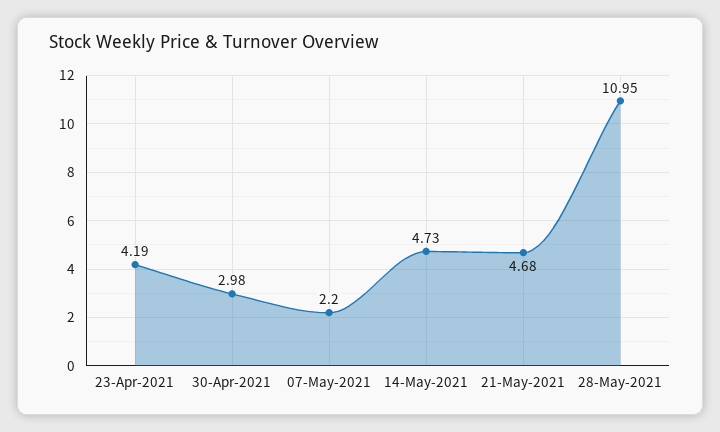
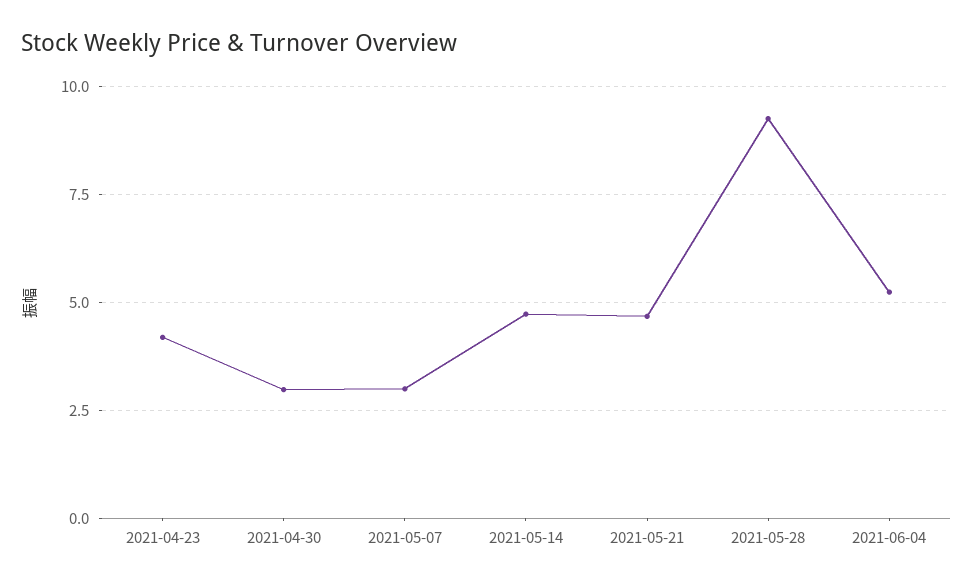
07-May-2021: 2.2 -> 3
28-May-2021: 10.95 -> 9.25
2021-06-04: none -> 5.25

